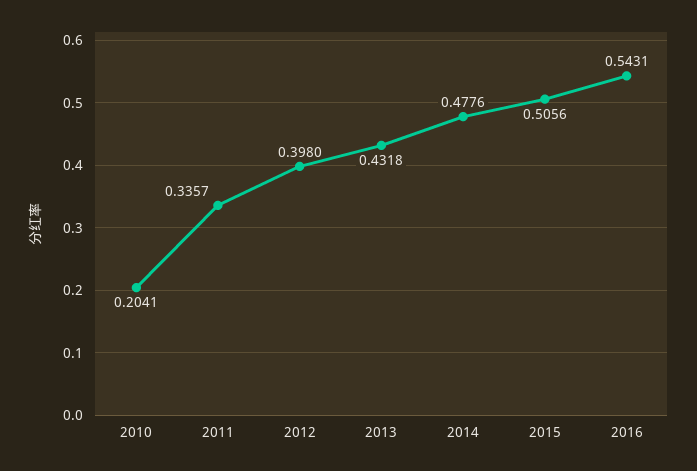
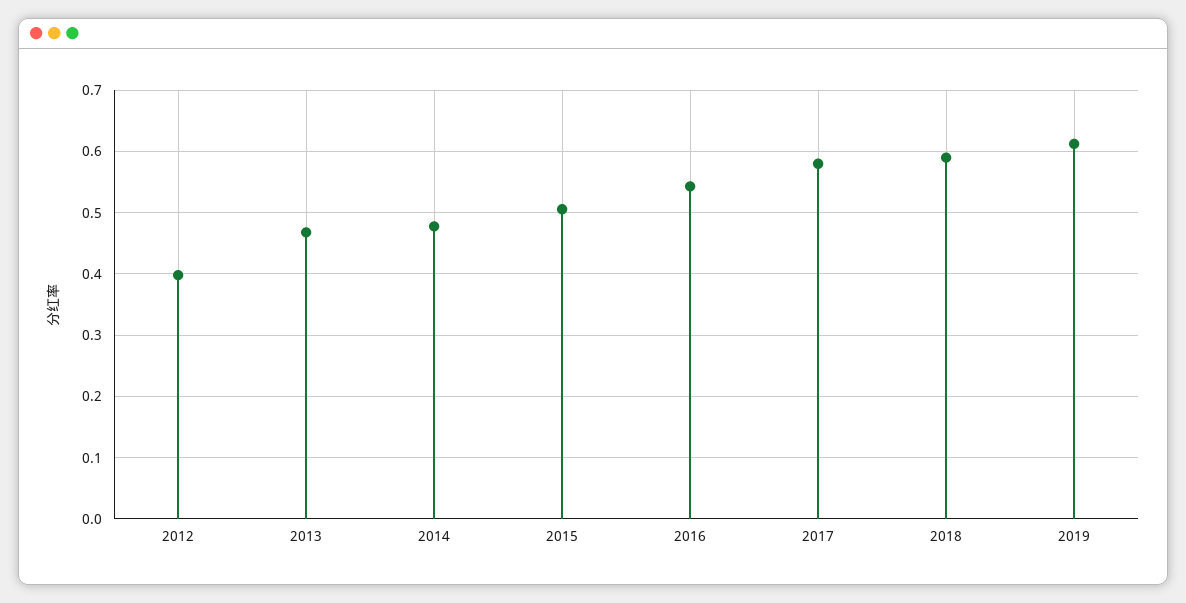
2010: 0.2041 -> none
2011: 0.3357 -> none
2013: 0.4318 -> 0.47
2017: none -> 0.58
2018: none -> 0.59
2019: none -> 0.61

